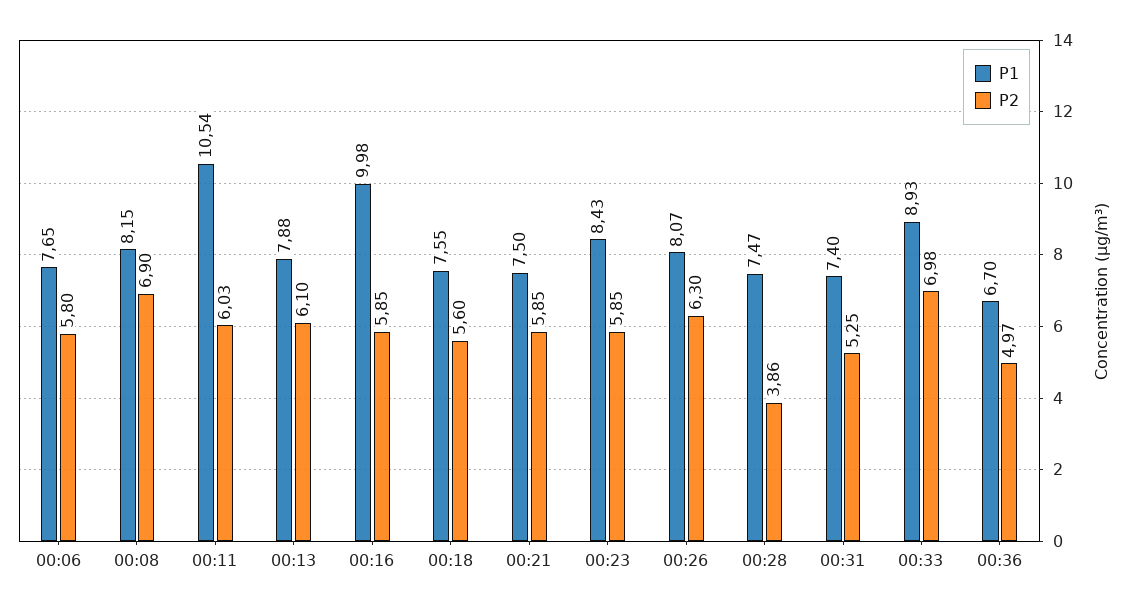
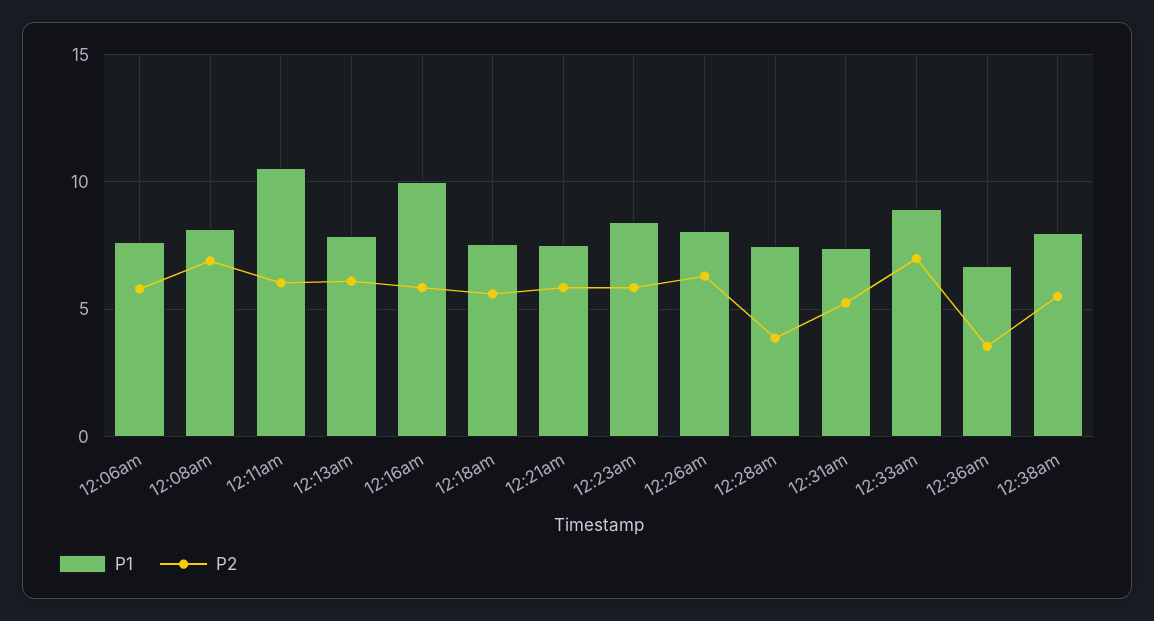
P2, 00:36: 4.97 -> 3.5
P1, 12:38am: none -> 8
P2, 12:38am: none -> 5.5

